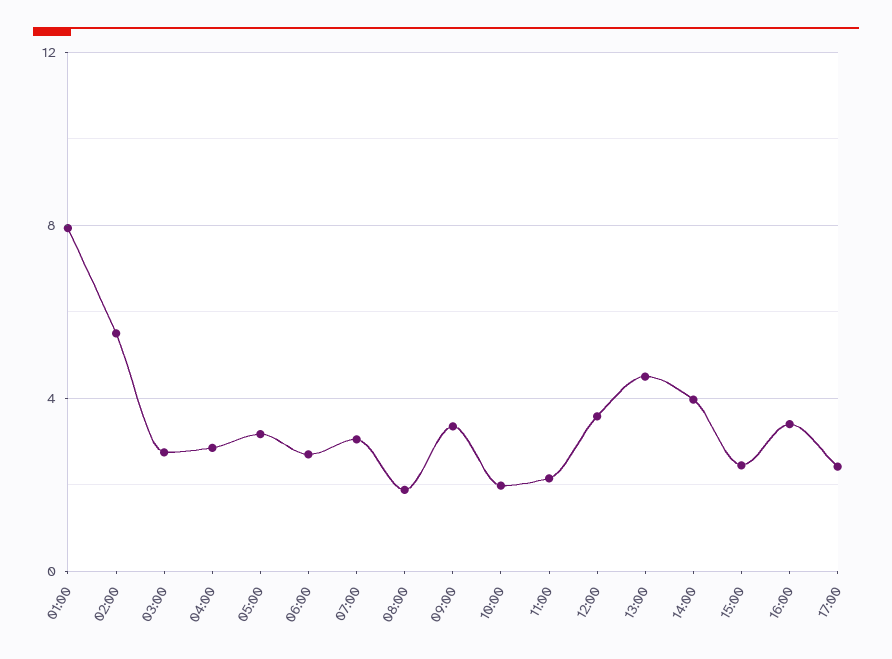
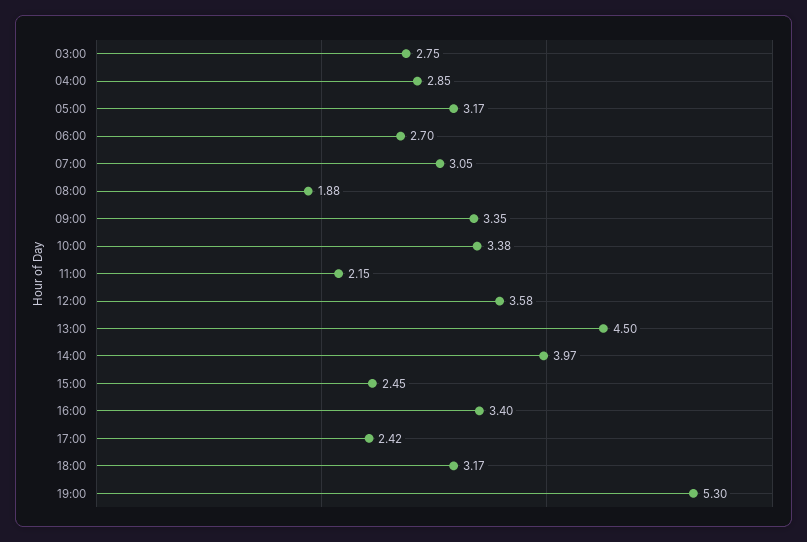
01:00: 8 -> none
02:00: 5.5 -> none
10:00: 2 -> 3.38
18:00: none -> 3.17
19:00: none -> 5.3

